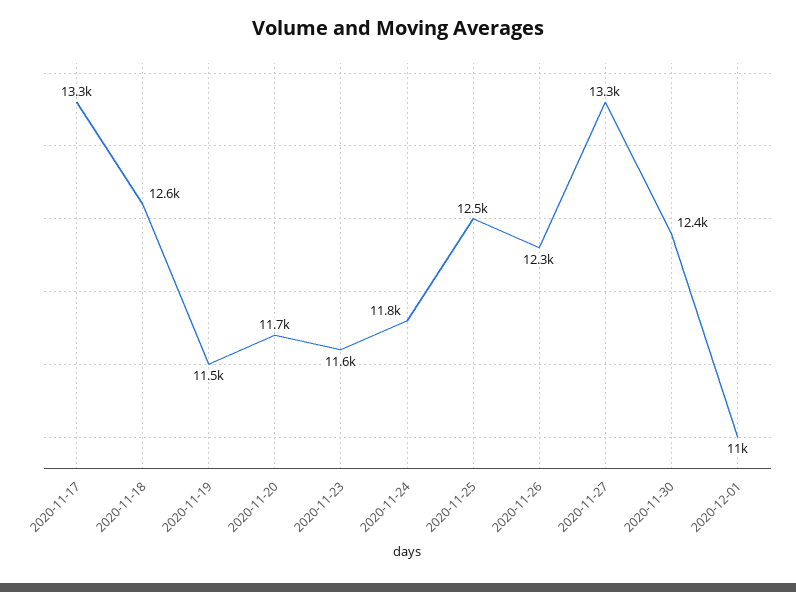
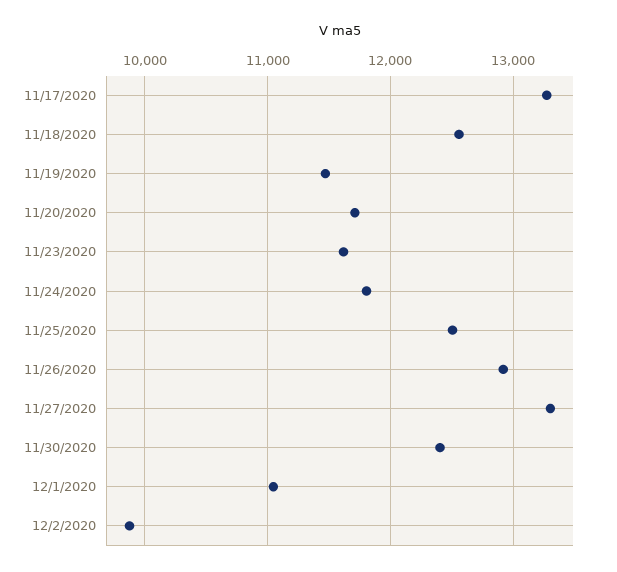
2020-11-26: 12300 -> 12900
12/2/2020: none -> 9900

